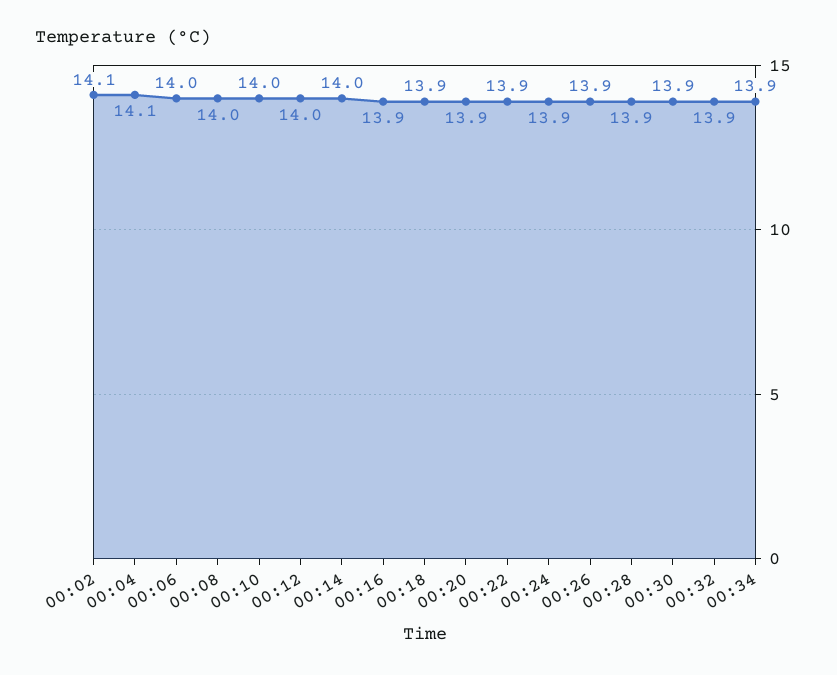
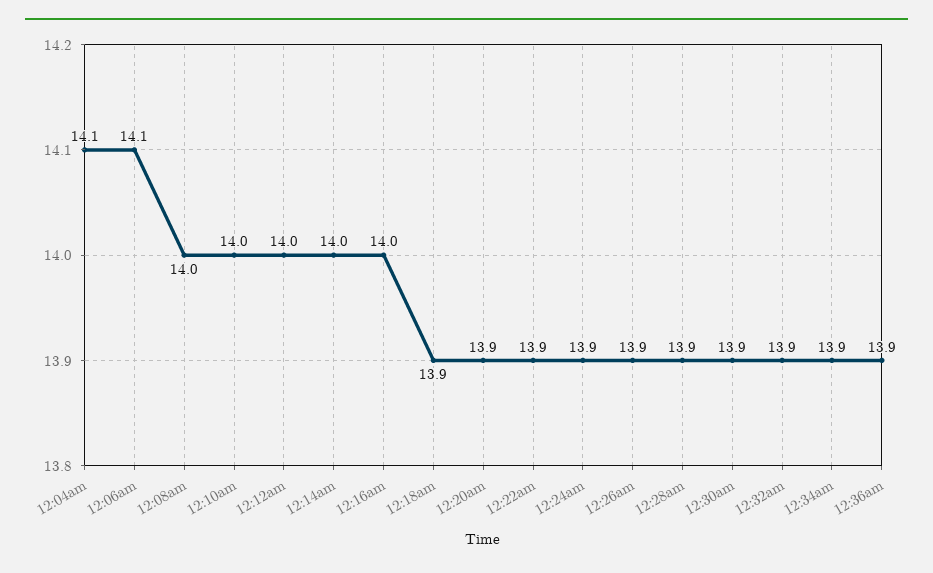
00:02: 14.1 -> none
00:06: 14 -> 14.1
00:16: 13.9 -> 14
12:36am: none -> 13.9

